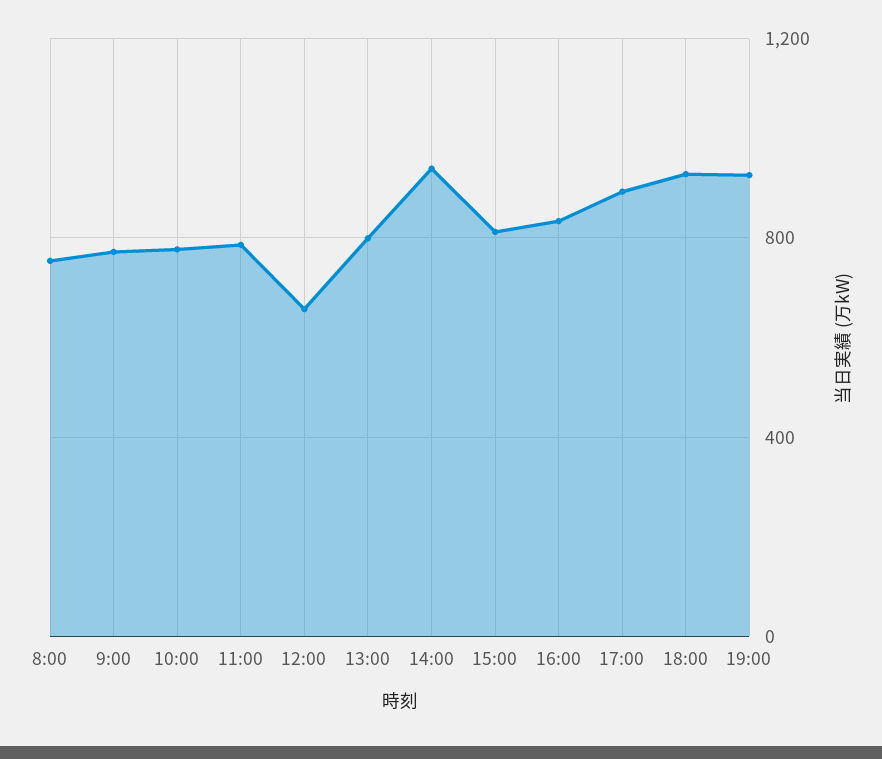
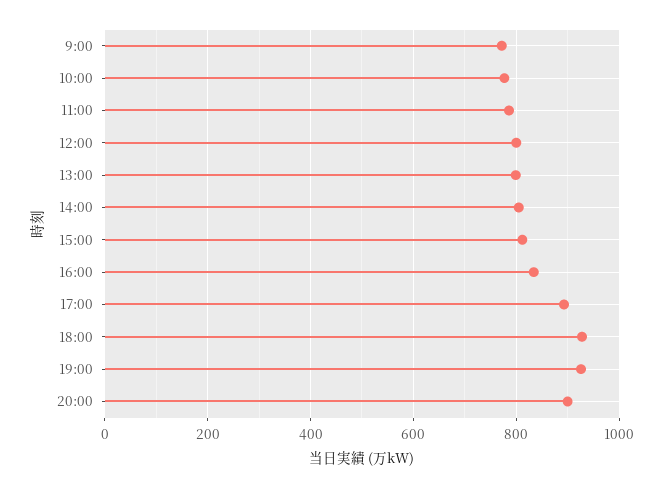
8:00: 750 -> none
12:00: 650 -> 800
14:00: 950 -> 800
20:00: none -> 900

